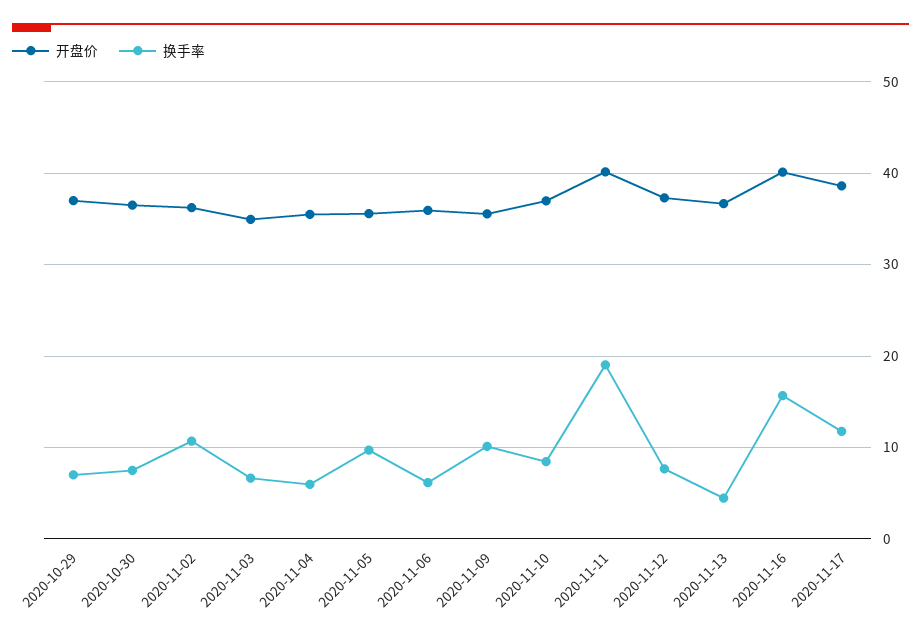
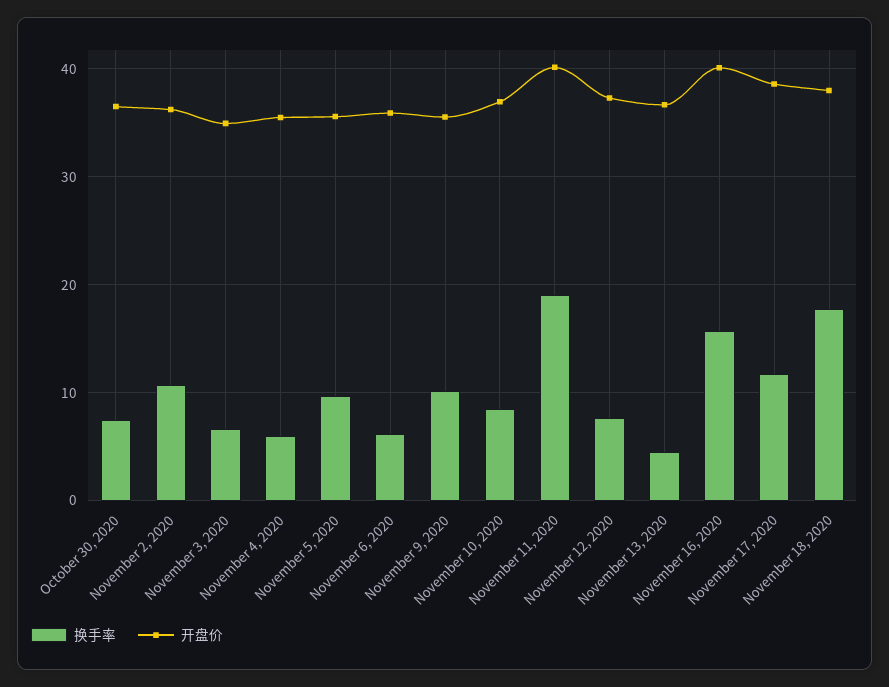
开盘价, 2020-10-29: 37 -> none
换手率, 2020-10-29: 7 -> none
换手率, November 18, 2020: none -> 18
开盘价, November 18, 2020: none -> 38

